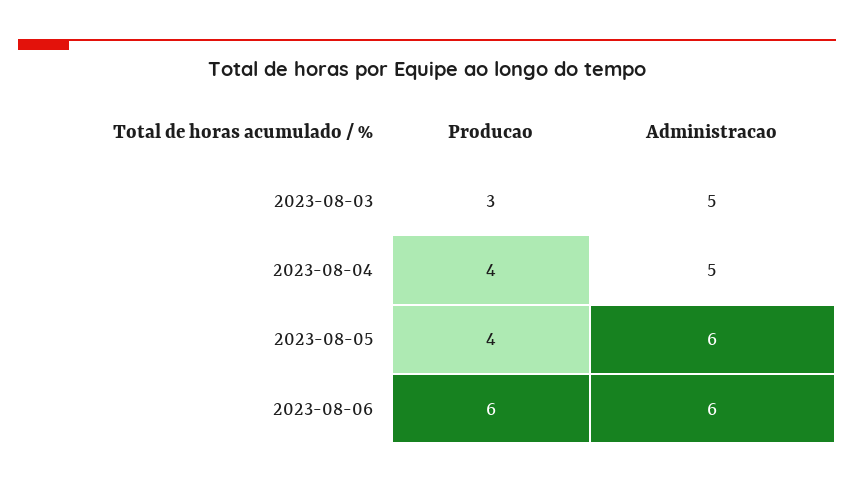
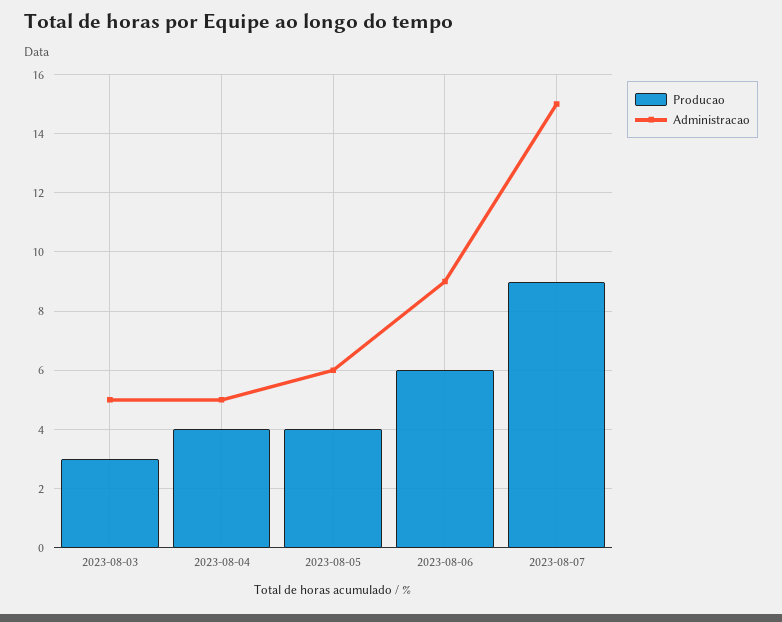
Administracao, 2023-08-06: 6 -> 9
Producao, 2023-08-07: none -> 9
Administracao, 2023-08-07: none -> 15

